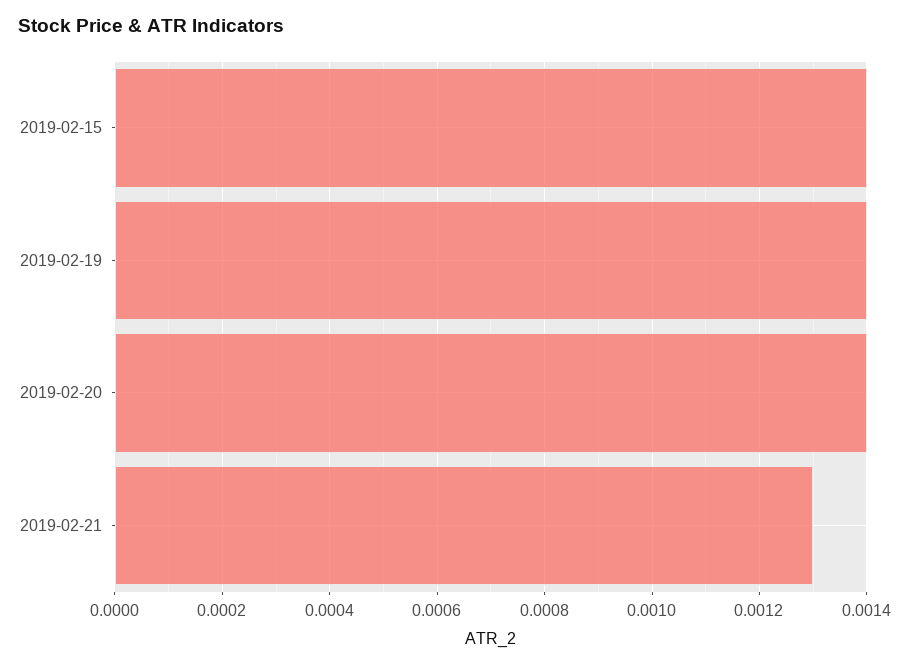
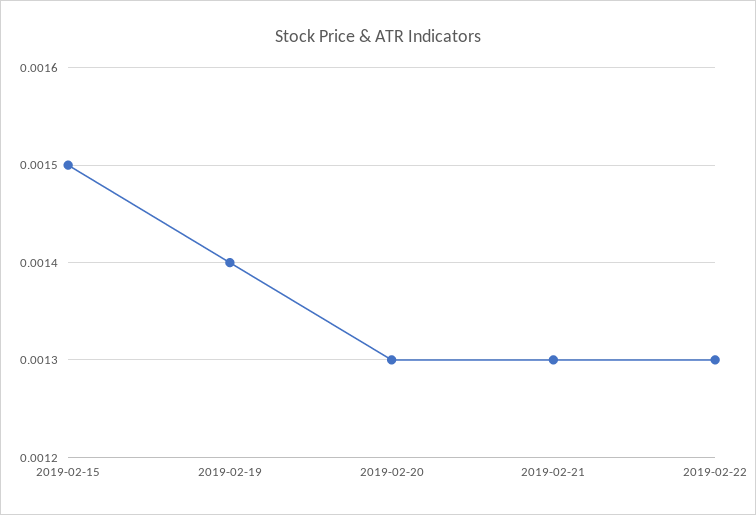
2019-02-15: 0.0014 -> 0.0015
2019-02-20: 0.0014 -> 0.0013
2019-02-22: none -> 0.0013

